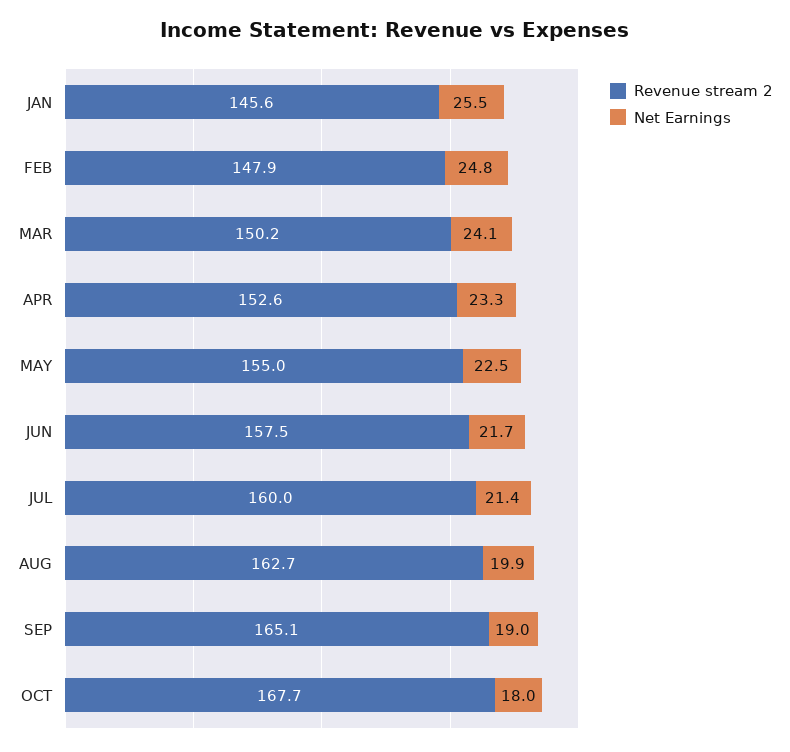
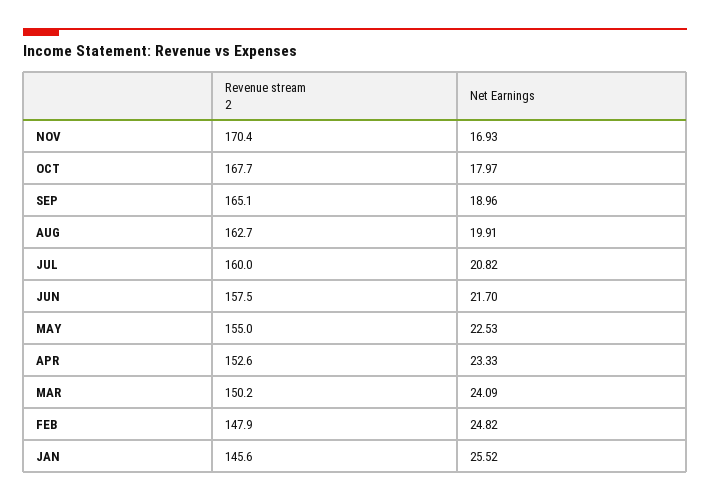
Net Earnings, JUL: 21.4 -> 20.82
Revenue stream 2, NOV: none -> 170.4
Net Earnings, NOV: none -> 16.93

